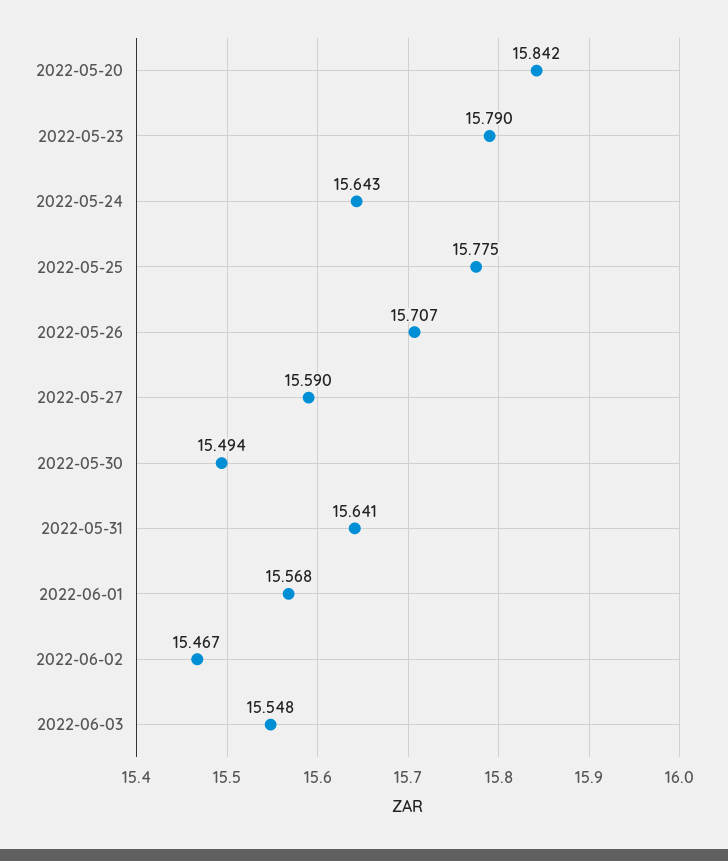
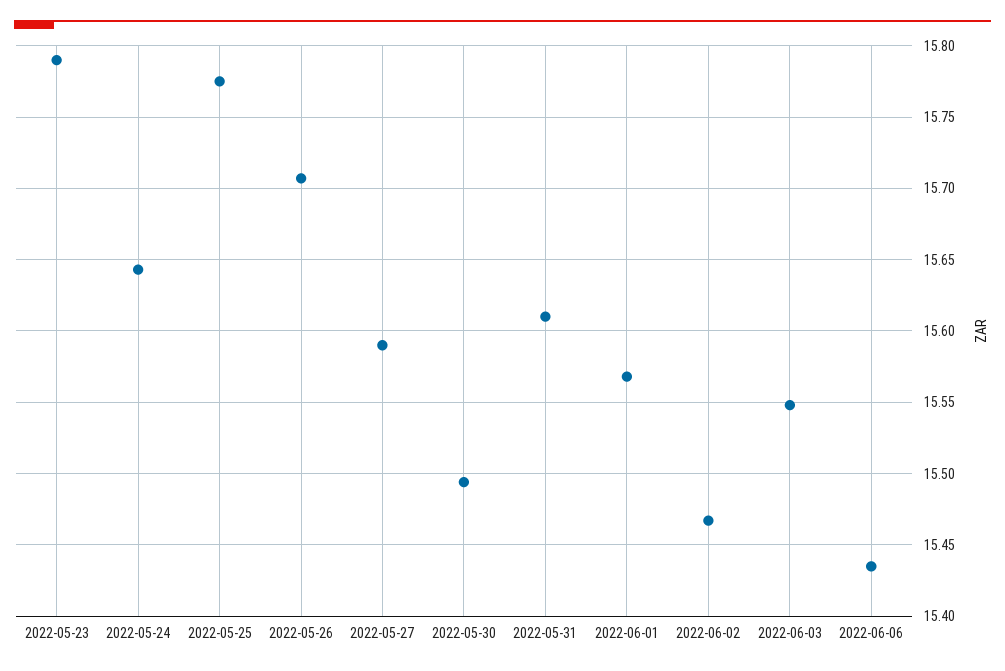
2022-05-20: 15.842 -> none
2022-05-31: 15.641 -> 15.61
2022-06-06: none -> 15.435

